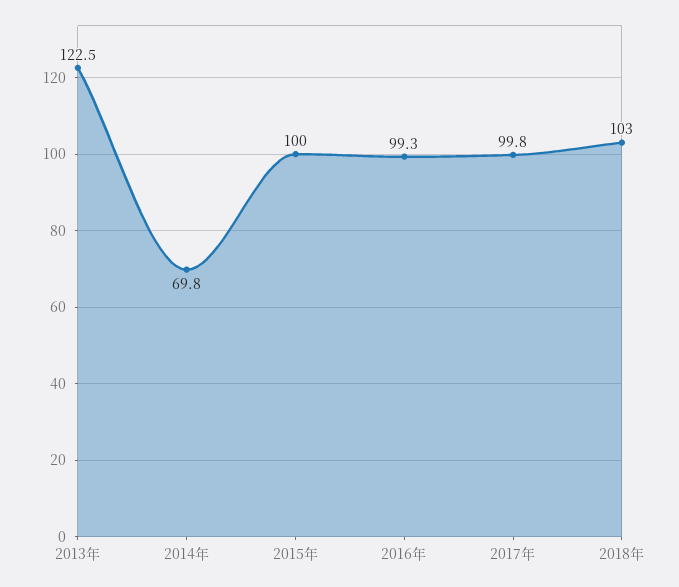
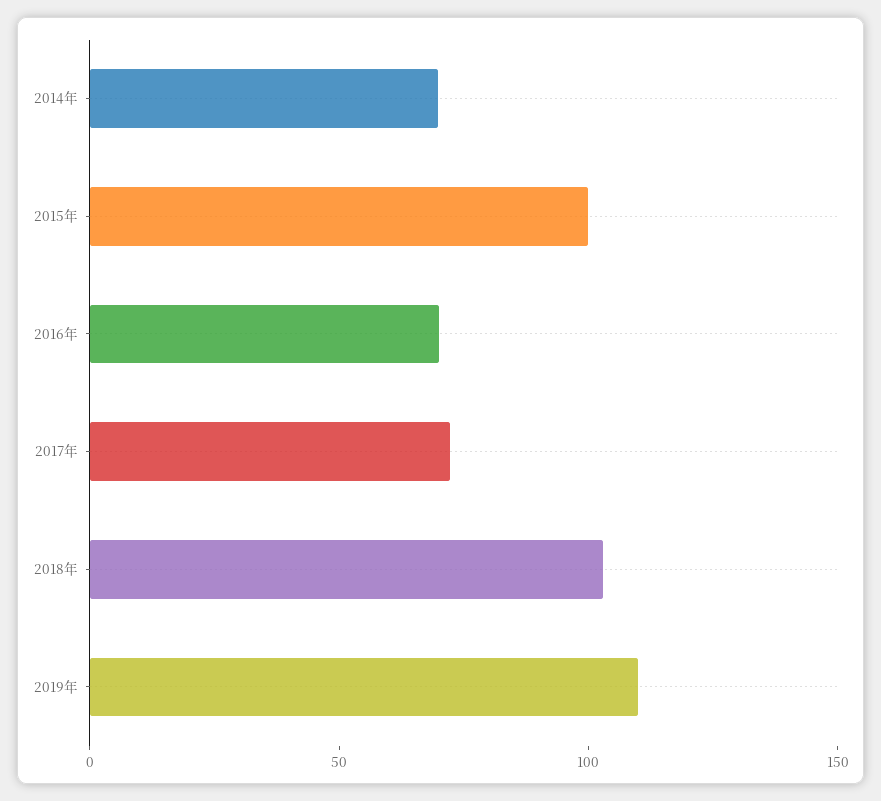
2013年: 122.5 -> none
2016年: 99.3 -> 70
2017年: 99.8 -> 70
2019年: none -> 110

